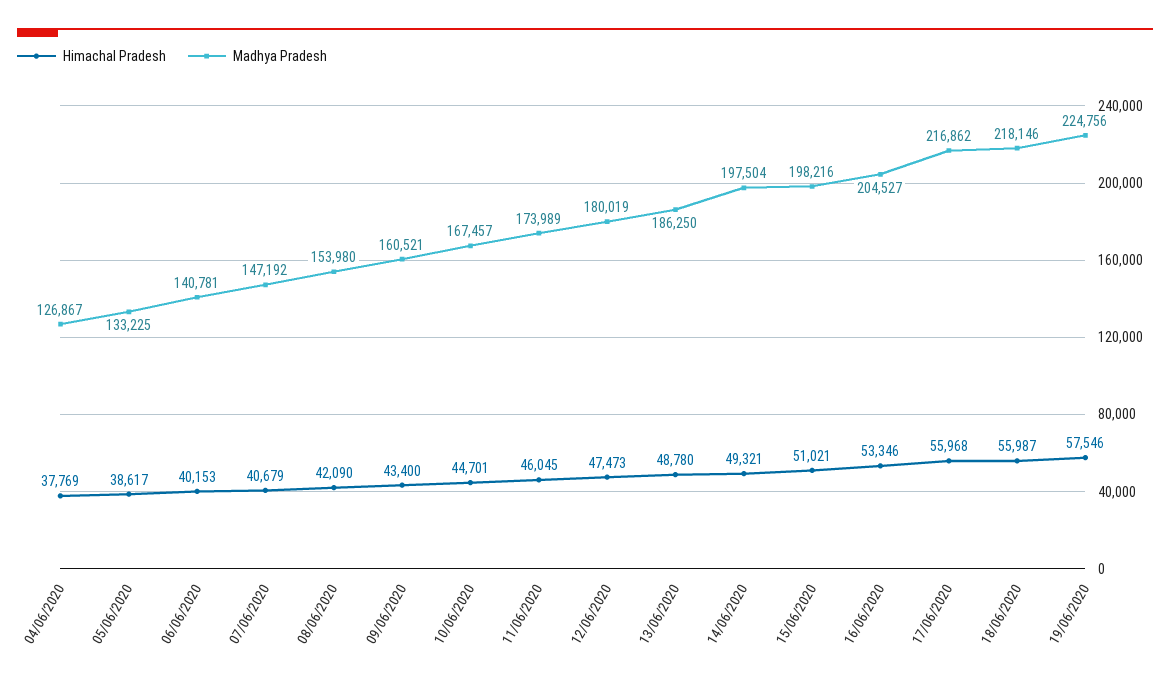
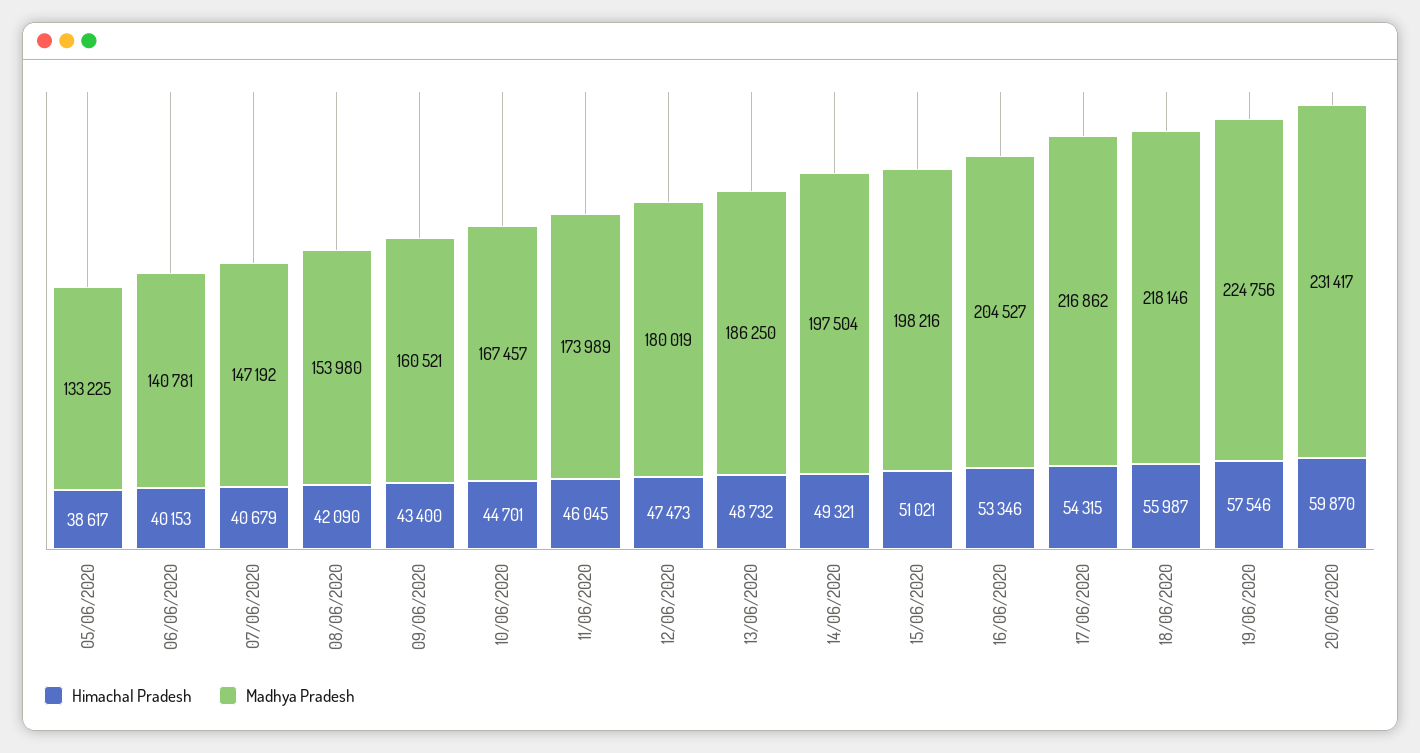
Himachal Pradesh, 04/06/2020: 37769 -> none
Madhya Pradesh, 04/06/2020: 126867 -> none
Himachal Pradesh, 13/06/2020: 48780 -> 48732
Himachal Pradesh, 17/06/2020: 55968 -> 54315
Himachal Pradesh, 20/06/2020: none -> 59870
Madhya Pradesh, 20/06/2020: none -> 231417

